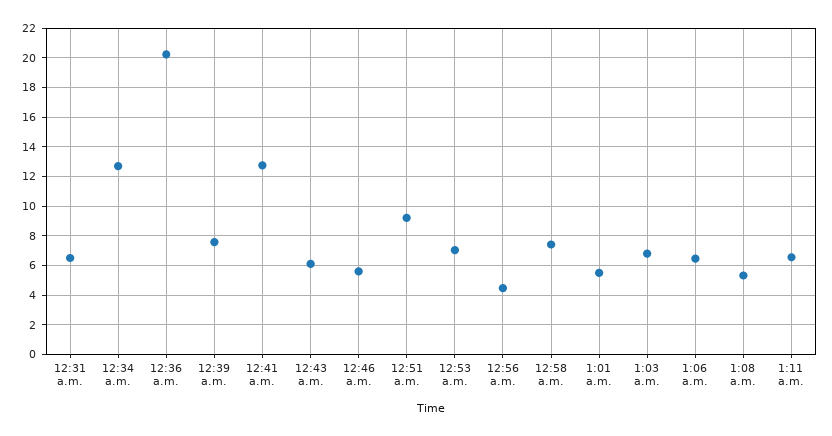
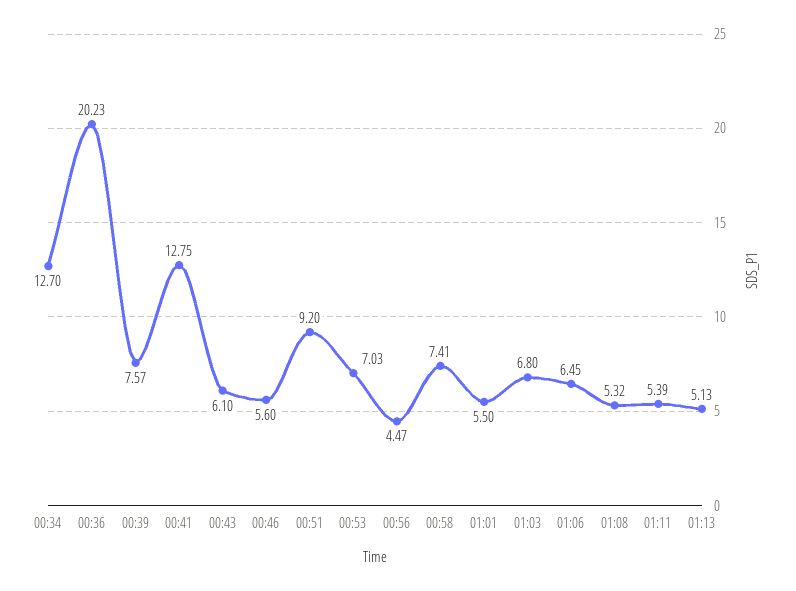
12:31 a.m.: 6.5 -> none
1:11 a.m.: 6.5 -> 5.39
01:13: none -> 5.13

